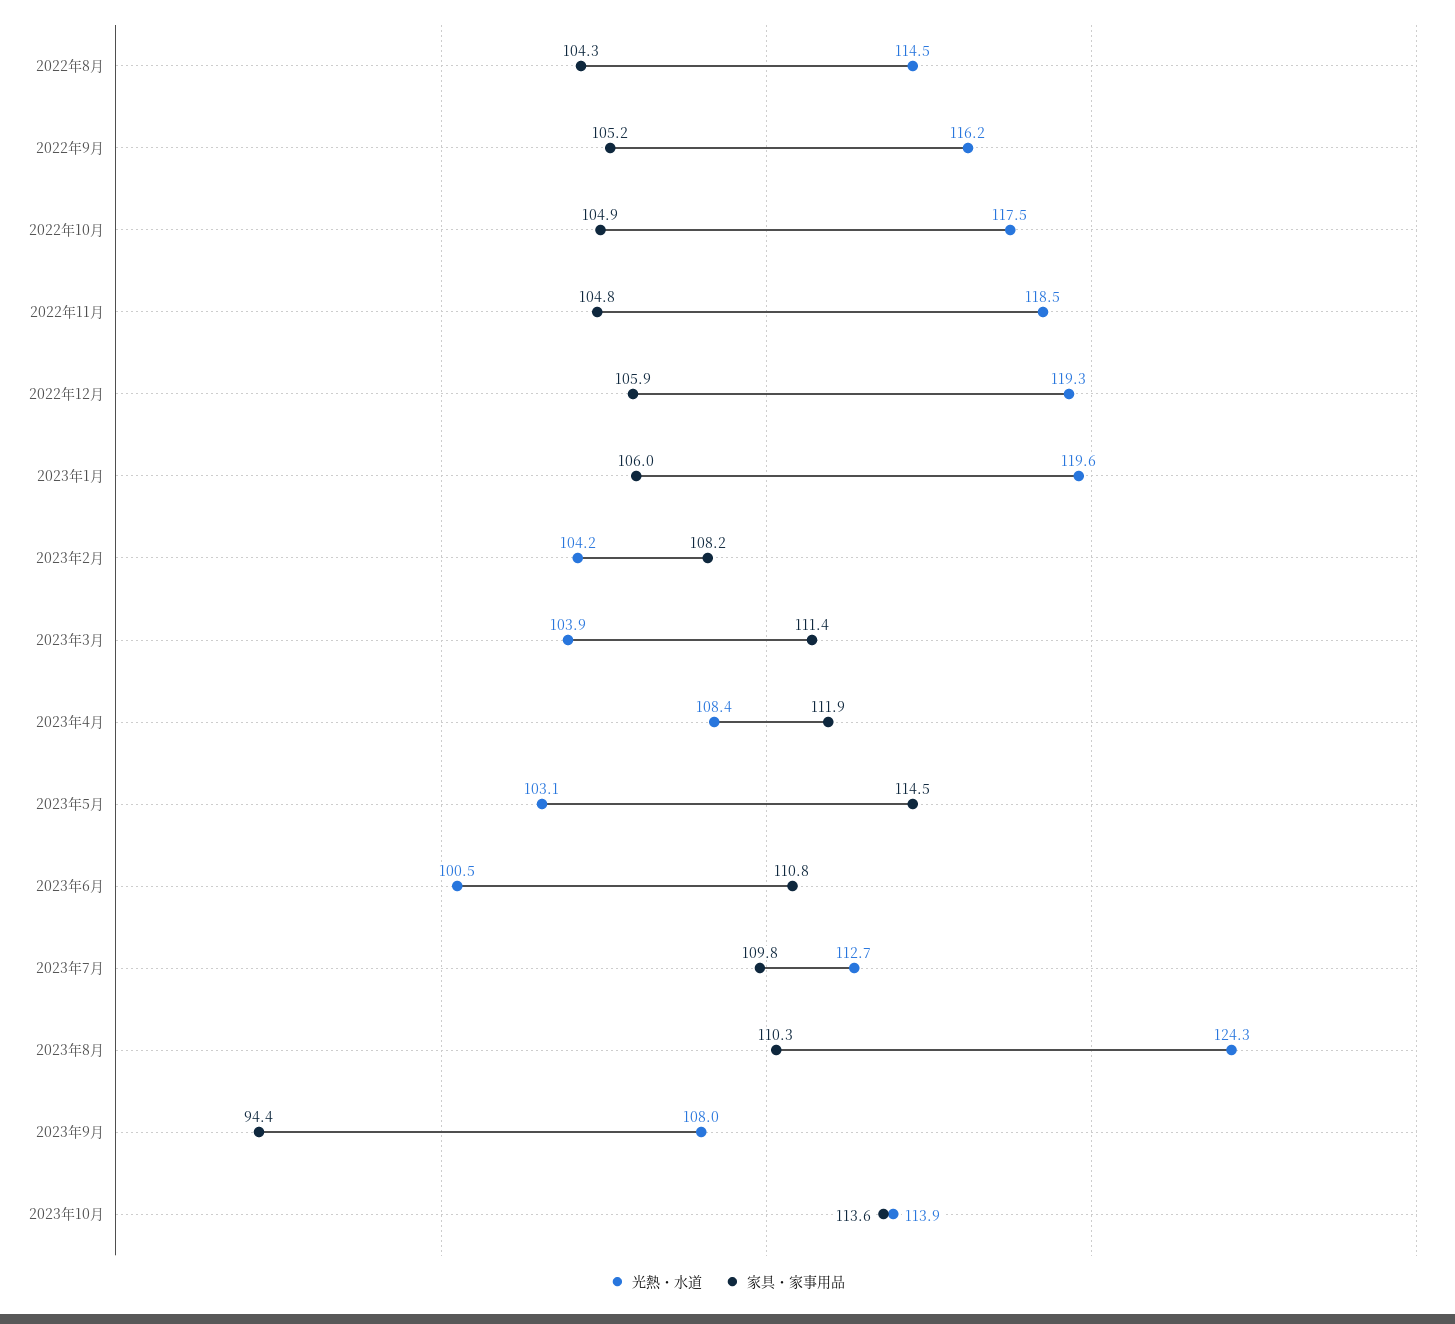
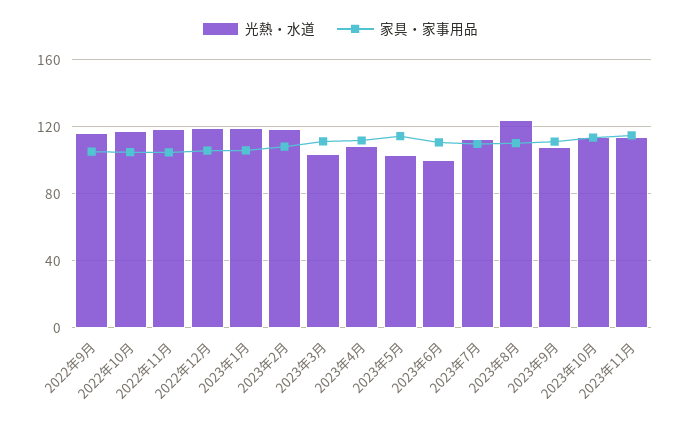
光熱・水道, 2022年8月: 114.5 -> none
家具・家事用品, 2022年8月: 104.3 -> none
光熱・水道, 2023年2月: 104.2 -> 120
家具・家事用品, 2023年9月: 94.4 -> 110
光熱・水道, 2023年11月: none -> 115
家具・家事用品, 2023年11月: none -> 115

